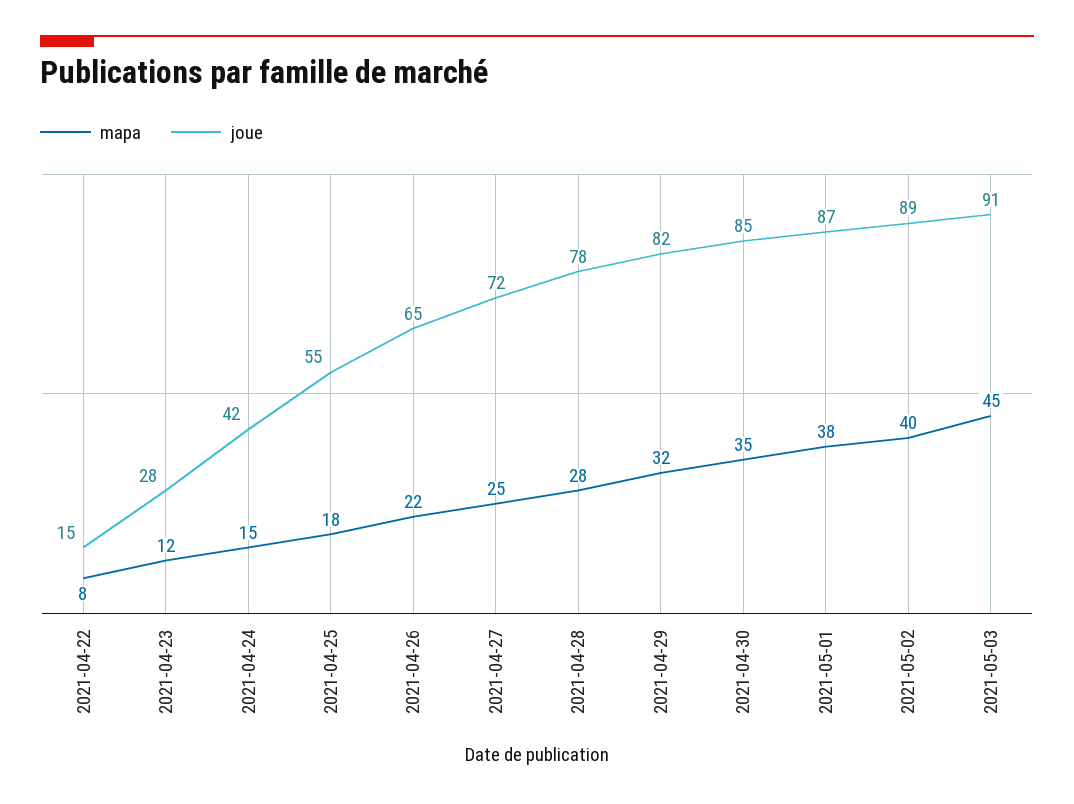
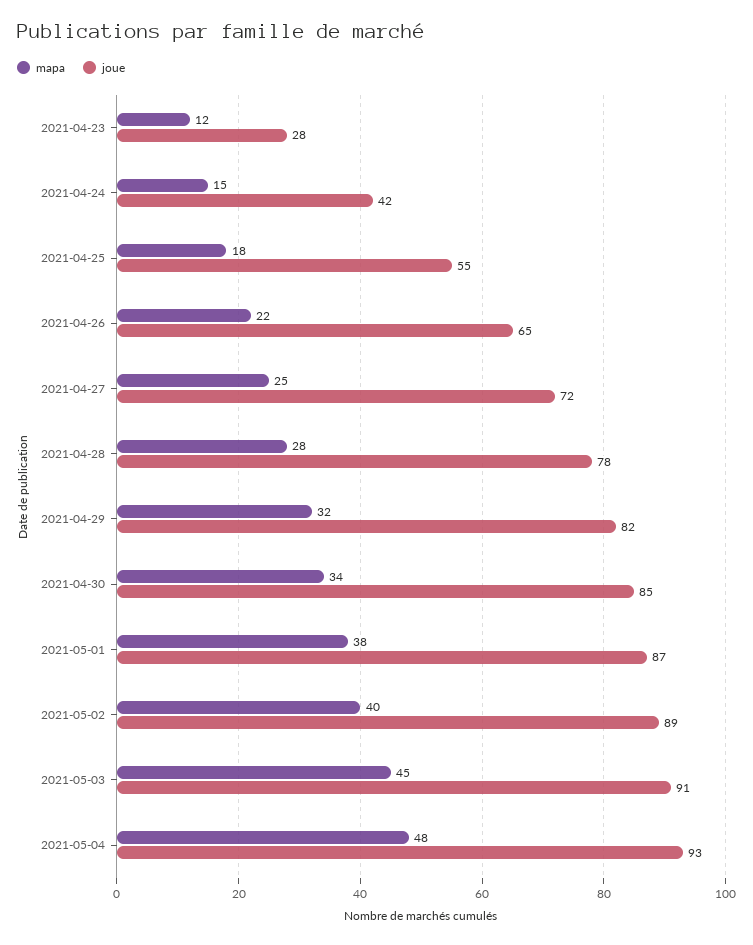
mapa, 2021-04-22: 8 -> none
joue, 2021-04-22: 15 -> none
mapa, 2021-04-30: 35 -> 34
mapa, 2021-05-04: none -> 48
joue, 2021-05-04: none -> 93

